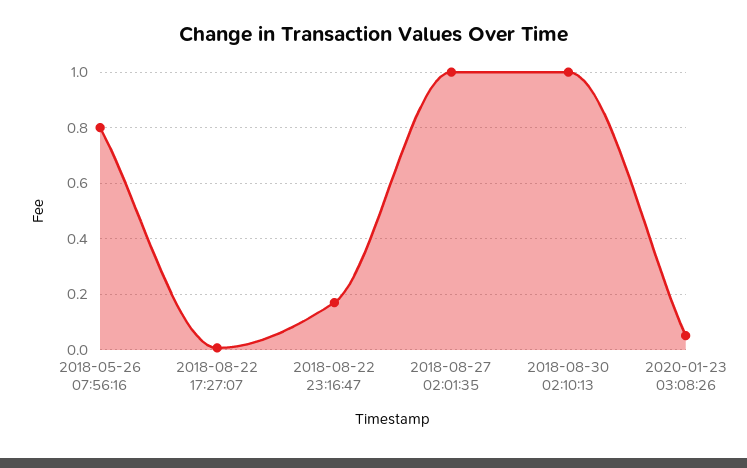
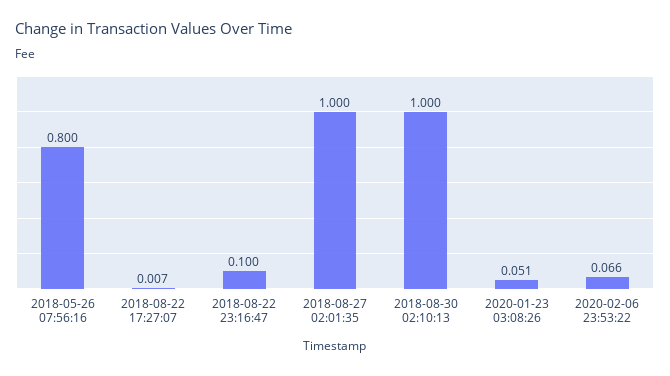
2018-08-22 23:16:47: 0.175 -> 0.1
2020-02-06 23:53:22: none -> 0.066

